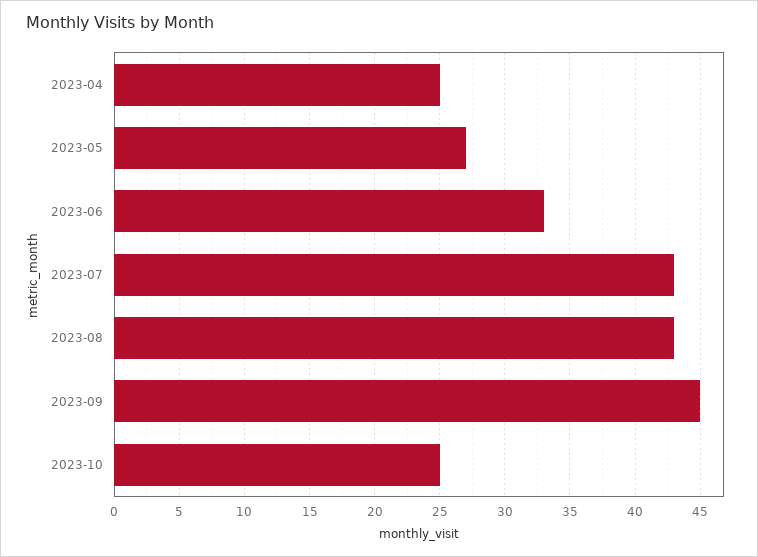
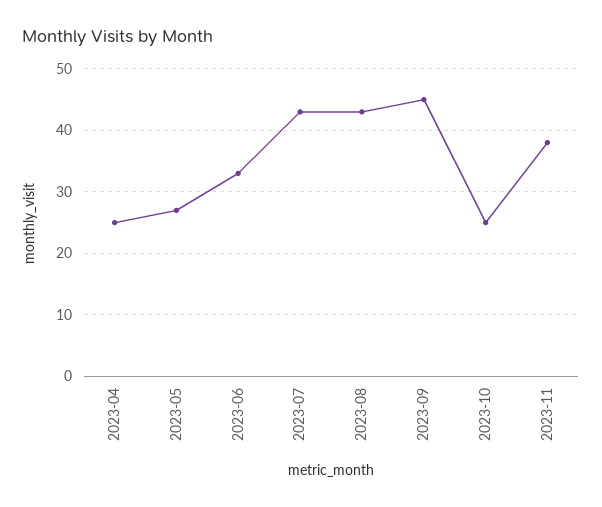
2023-11: none -> 38

